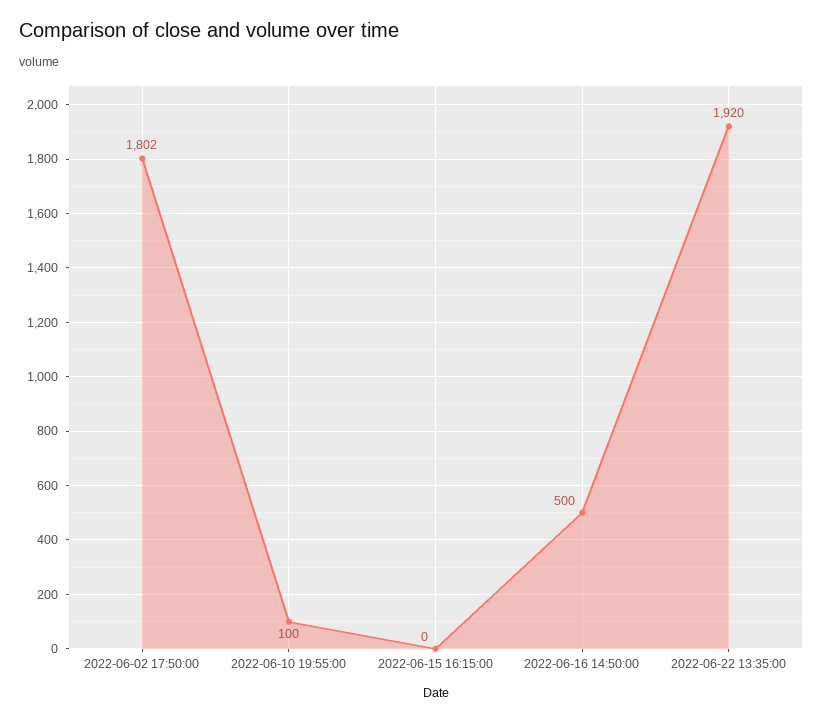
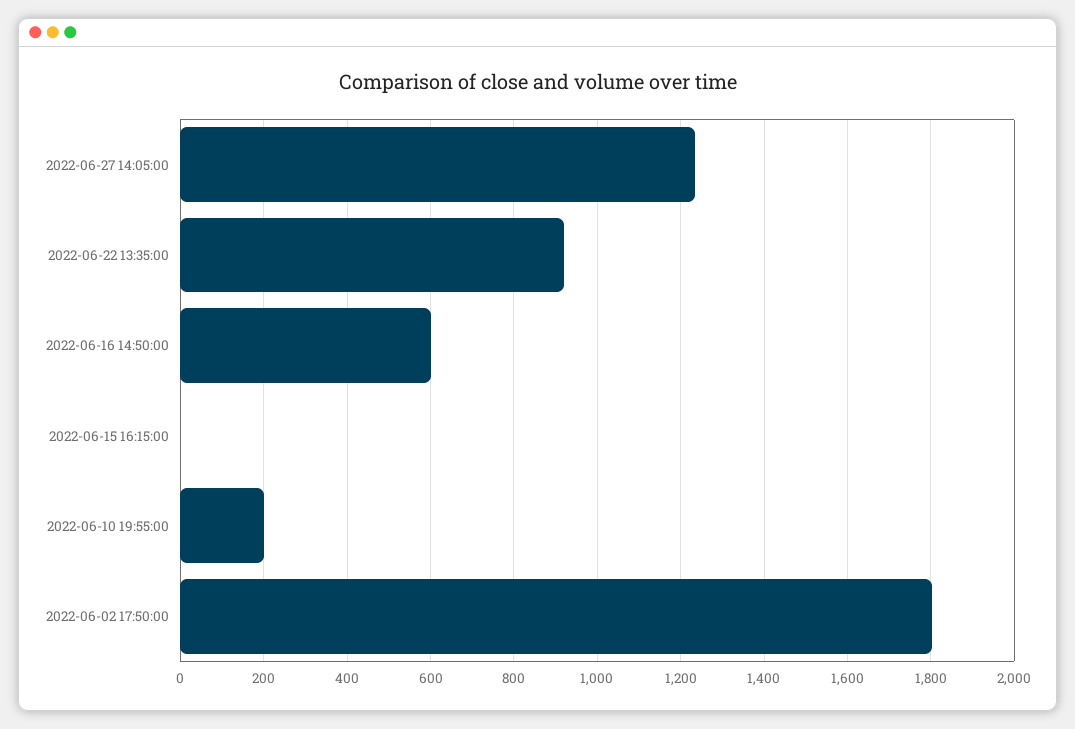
2022-06-10 19:55:00: 100 -> 200
2022-06-16 14:50:00: 500 -> 600
2022-06-22 13:35:00: 1920 -> 920
2022-06-27 14:05:00: none -> 1240

